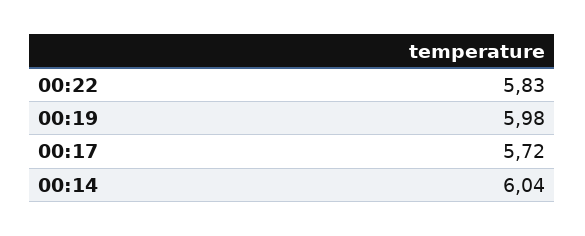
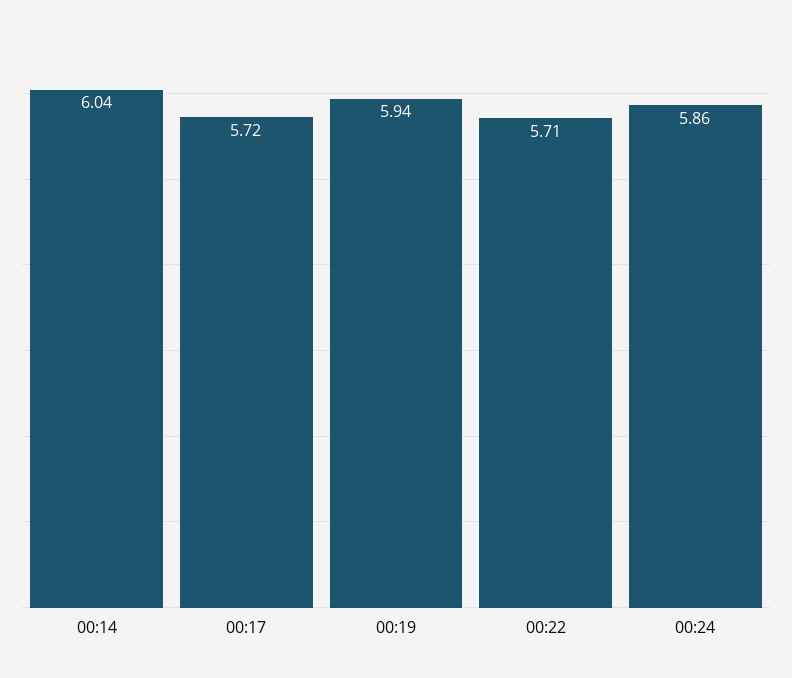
00:22: 5.83 -> 5.71
00:19: 5.98 -> 5.94
00:24: none -> 5.86

